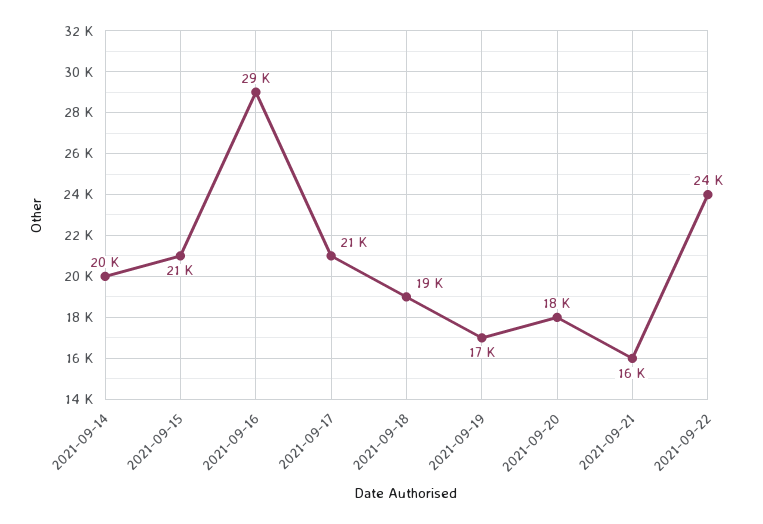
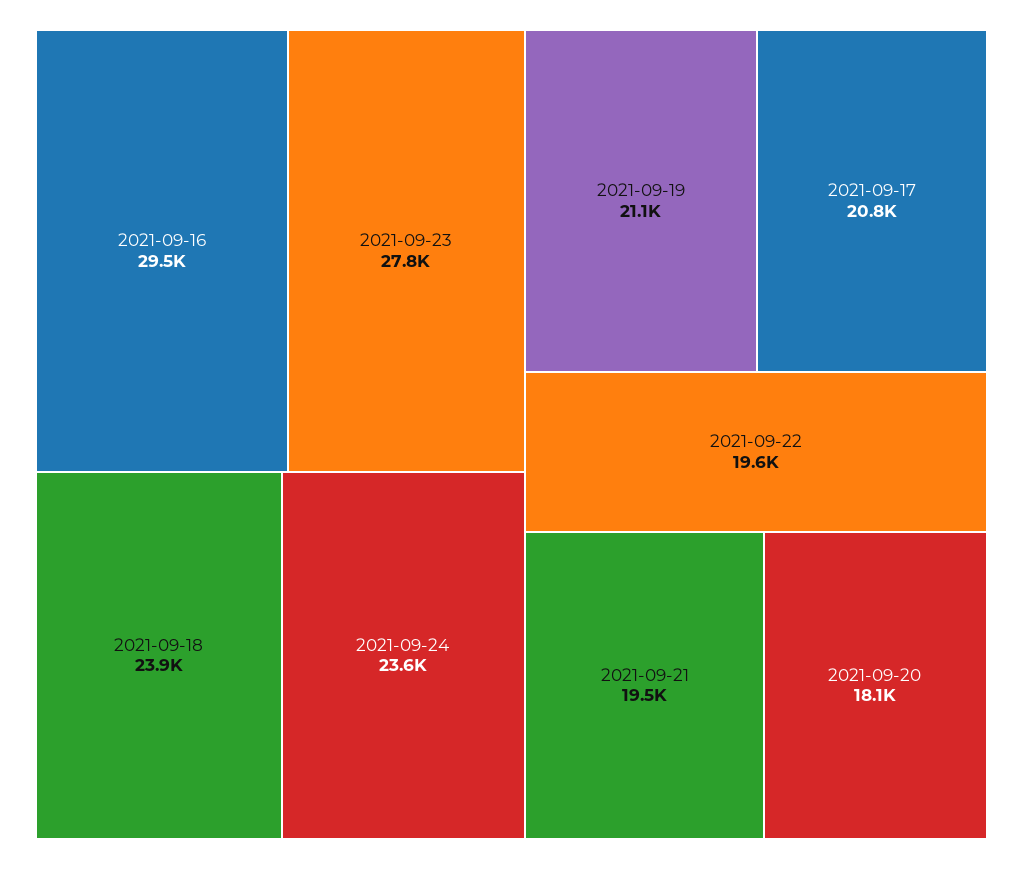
2021-09-14: 20000 -> none
2021-09-15: 21000 -> none
2021-09-18: 19000 -> 23900
2021-09-19: 17000 -> 21100
2021-09-21: 16000 -> 19500
2021-09-22: 24000 -> 19600
2021-09-23: none -> 27800
2021-09-24: none -> 23600

